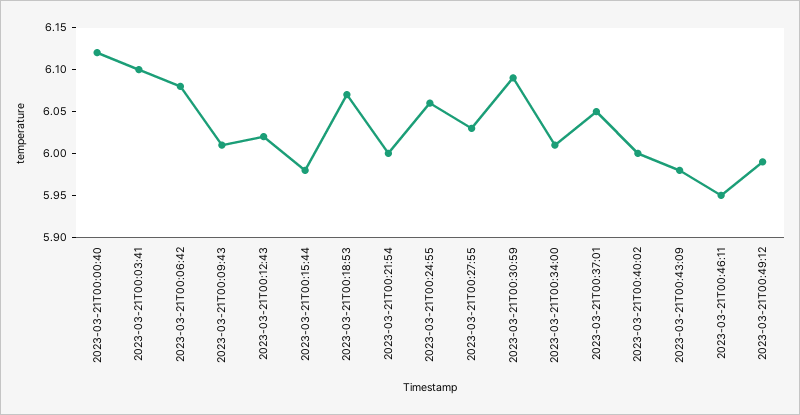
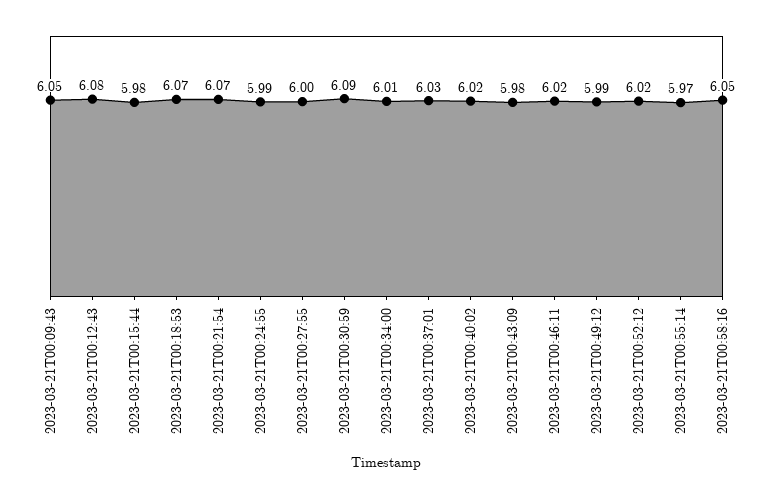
2023-03-21T00:00:40: 6.12 -> none
2023-03-21T00:03:41: 6.1 -> none
2023-03-21T00:06:42: 6.08 -> none
2023-03-21T00:09:43: 6.01 -> 6.05
2023-03-21T00:12:43: 6.02 -> 6.08
2023-03-21T00:21:54: 6 -> 6.07
2023-03-21T00:24:55: 6.06 -> 5.99
2023-03-21T00:27:55: 6.03 -> 6
2023-03-21T00:37:01: 6.05 -> 6.03
2023-03-21T00:40:02: 6 -> 6.02
2023-03-21T00:46:11: 5.95 -> 6.02
2023-03-21T00:52:12: none -> 6.02
2023-03-21T00:55:14: none -> 5.97
2023-03-21T00:58:16: none -> 6.05

